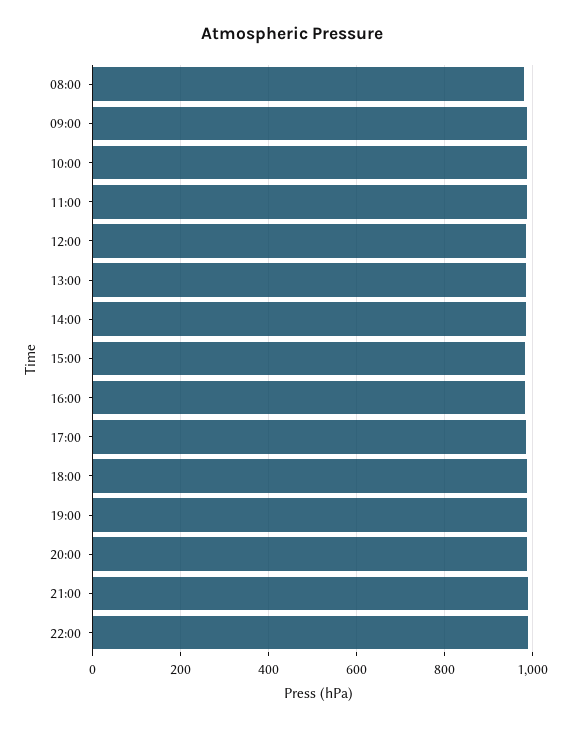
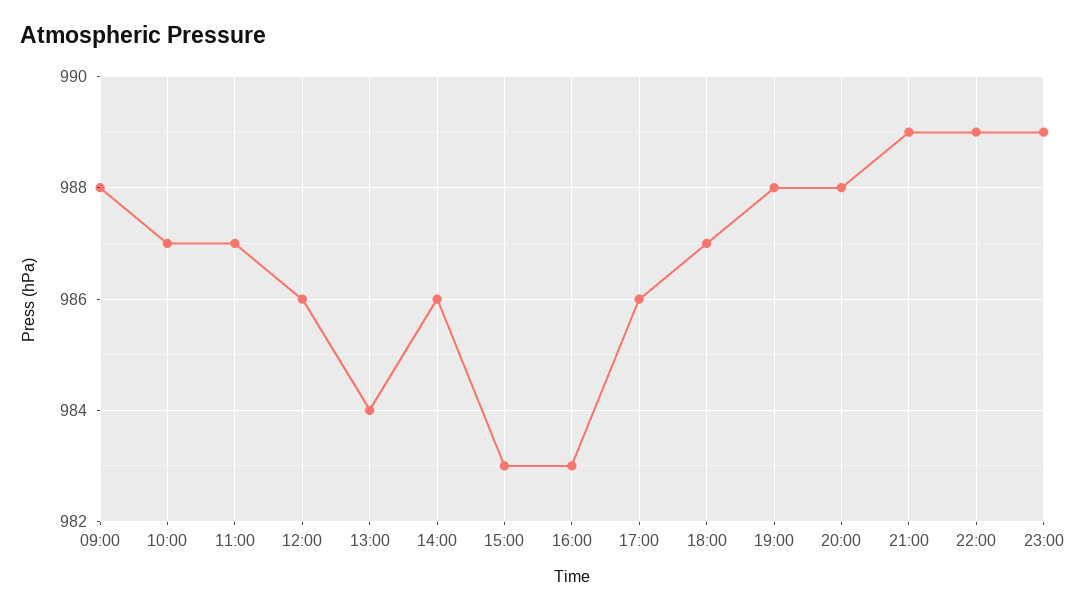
08:00: 980 -> none
23:00: none -> 989

